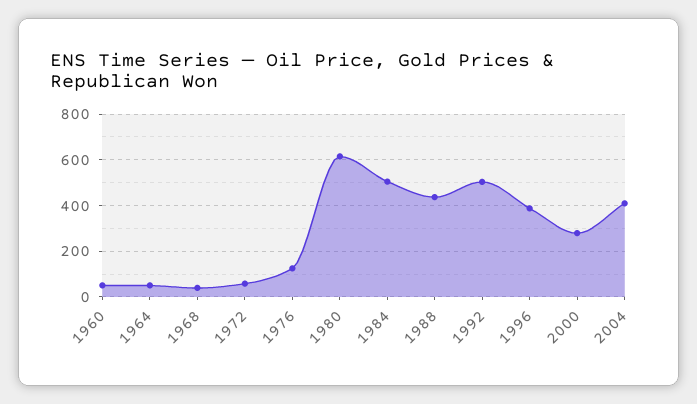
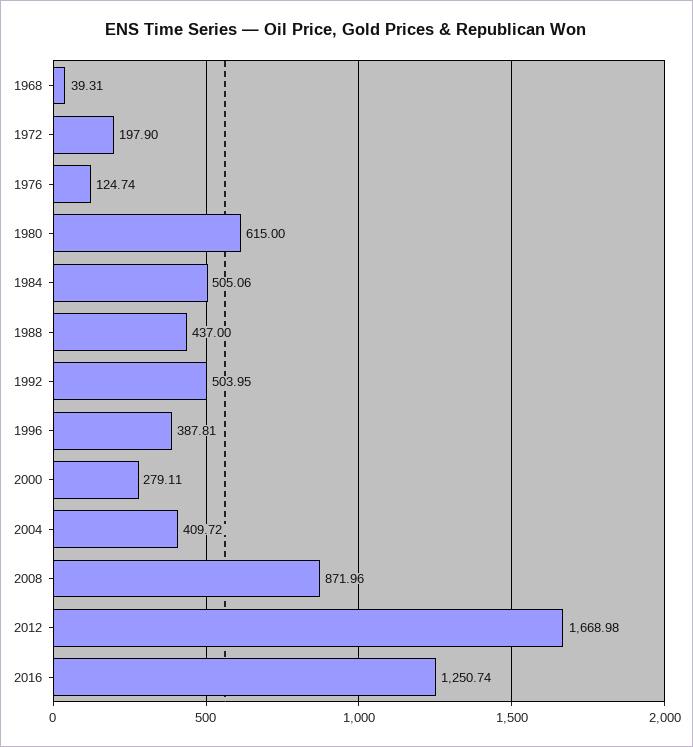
1960: 50 -> none
1964: 50 -> none
1972: 50 -> 197.9
2008: none -> 871.96
2012: none -> 1668.98
2016: none -> 1250.74

